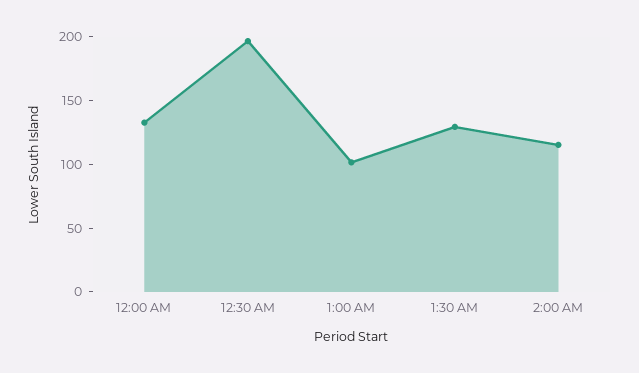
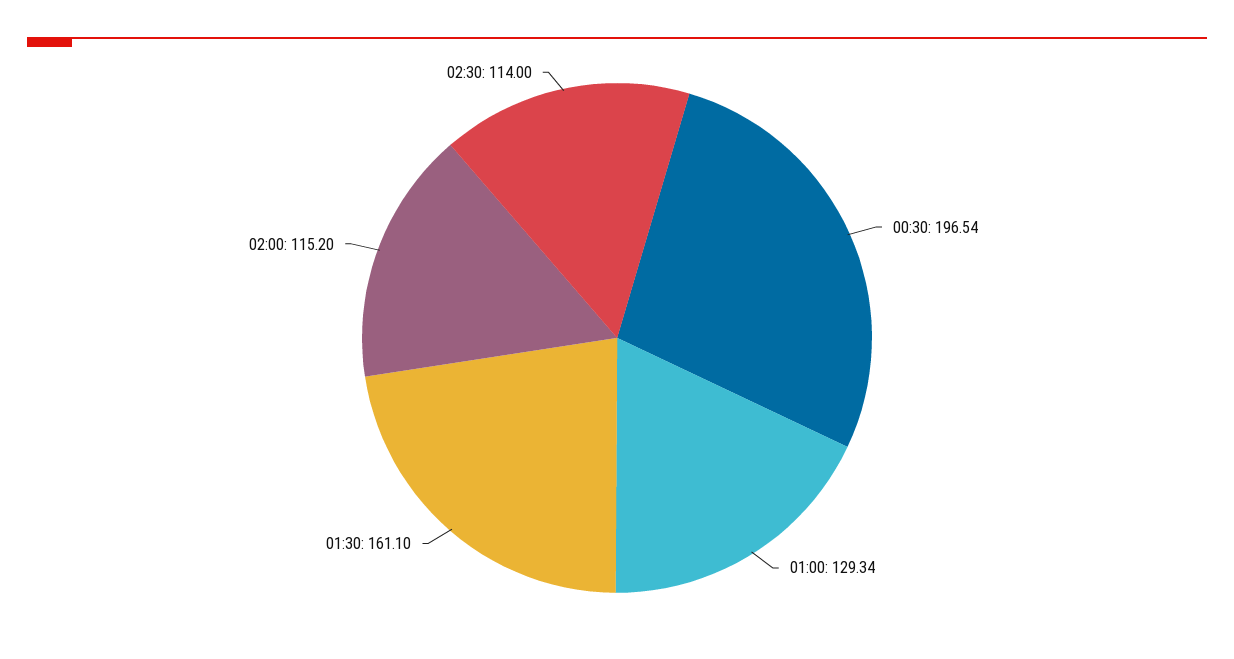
12:00 AM: 130 -> none
1:00 AM: 100 -> 129.34
1:30 AM: 130 -> 161.1
02:30: none -> 114

